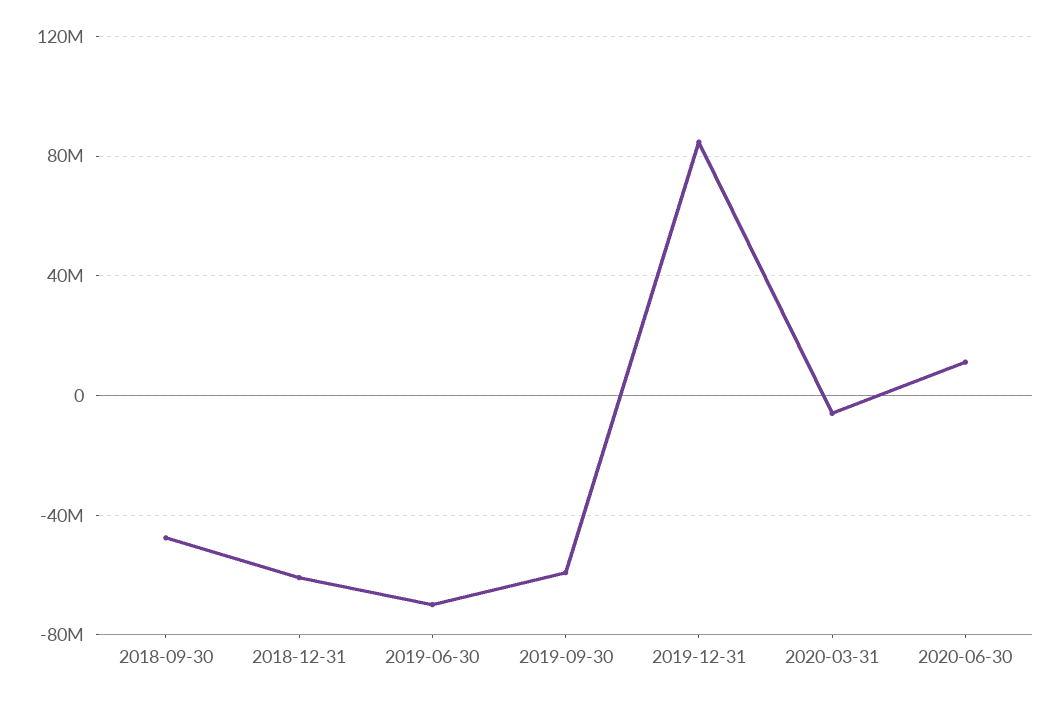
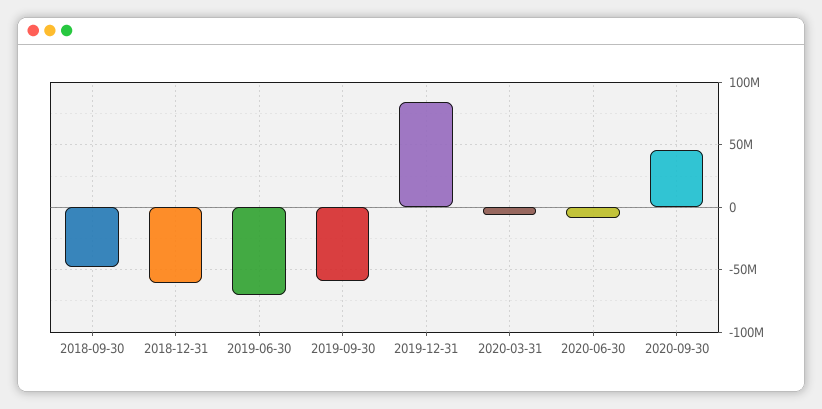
2020-06-30: 10000000 -> -10000000
2020-09-30: none -> 45000000

